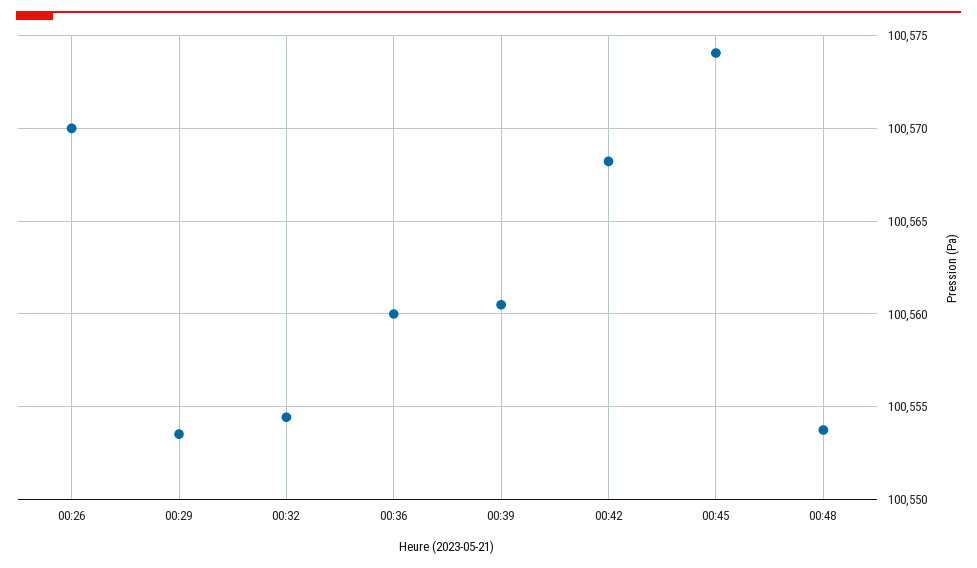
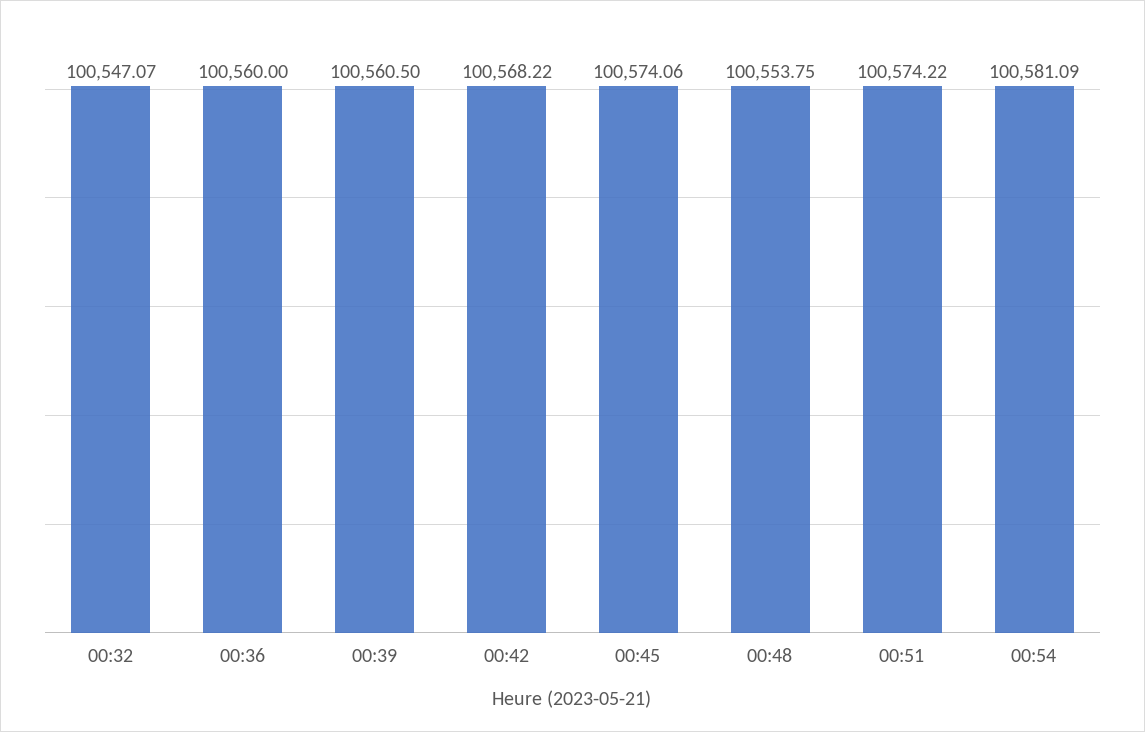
00:26: 100570 -> none
00:29: 100553.5 -> none
00:32: 100554.5 -> 100547.07
00:51: none -> 100574.22
00:54: none -> 100581.09

